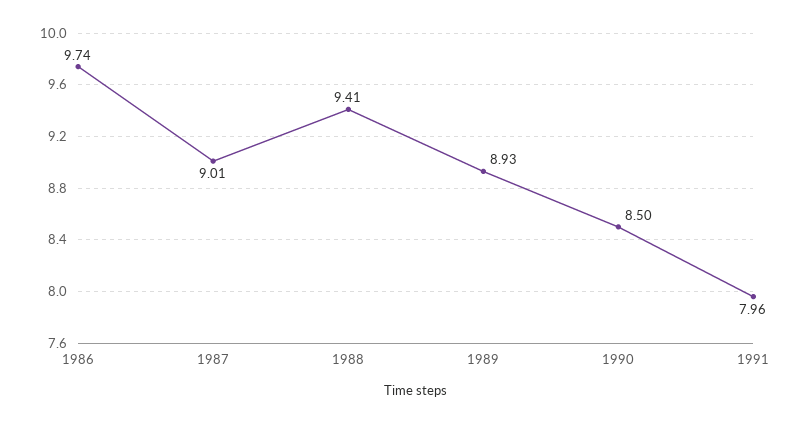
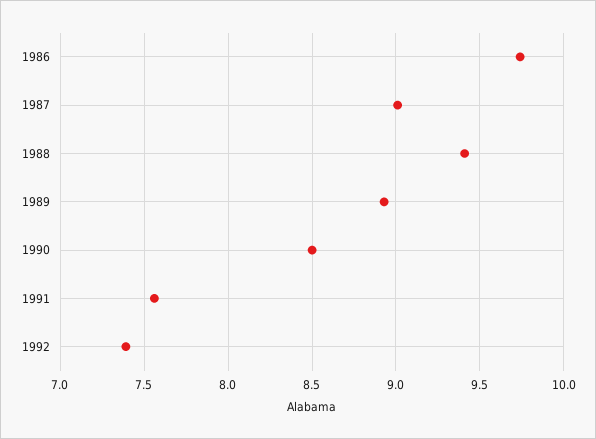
1991: 7.96 -> 7.55
1992: none -> 7.4

